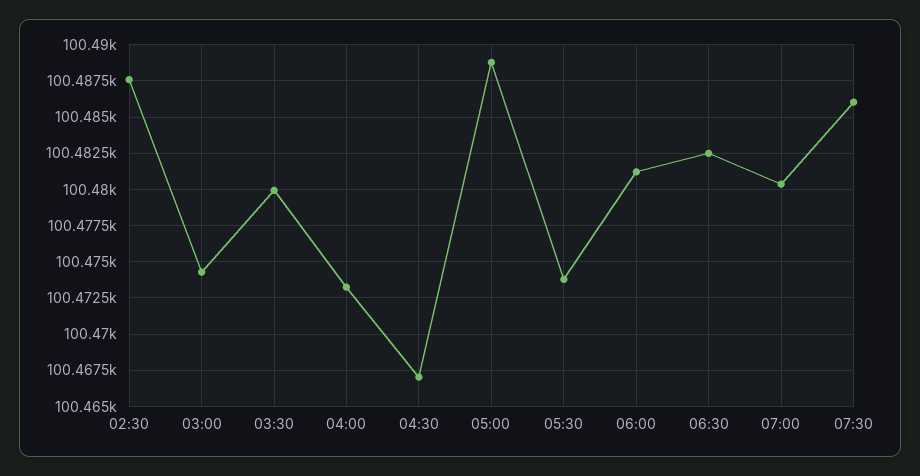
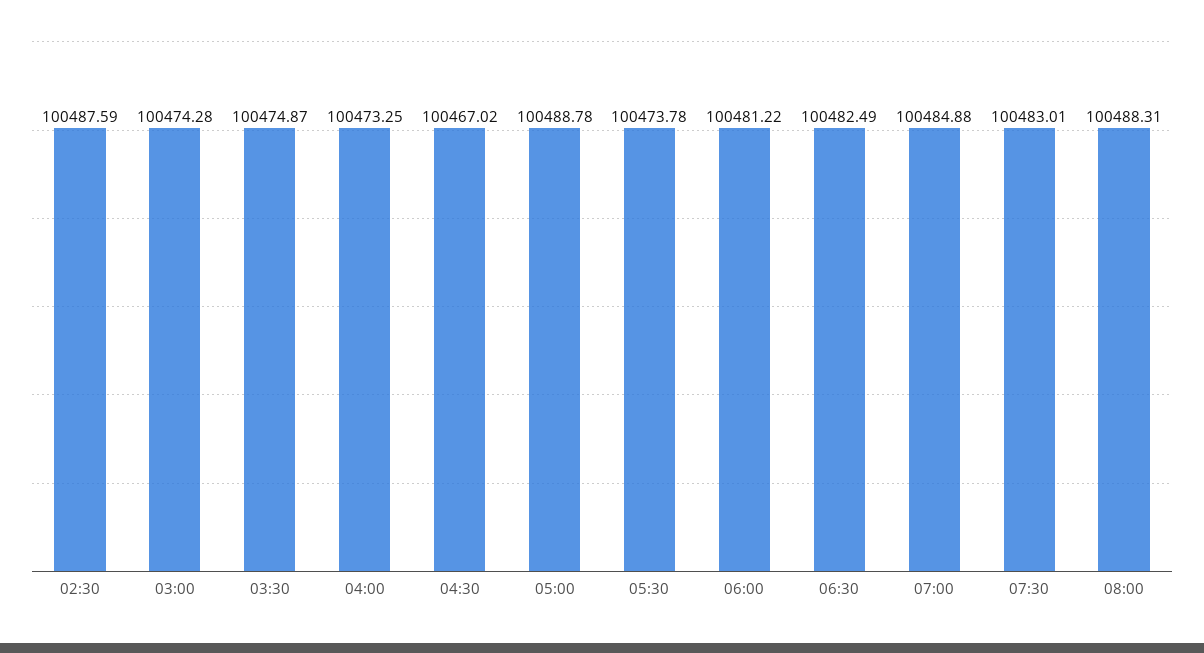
03:30: 100480 -> 100474.87
07:00: 100480.5 -> 100484.88
07:30: 100486 -> 100483.01
08:00: none -> 100488.31

